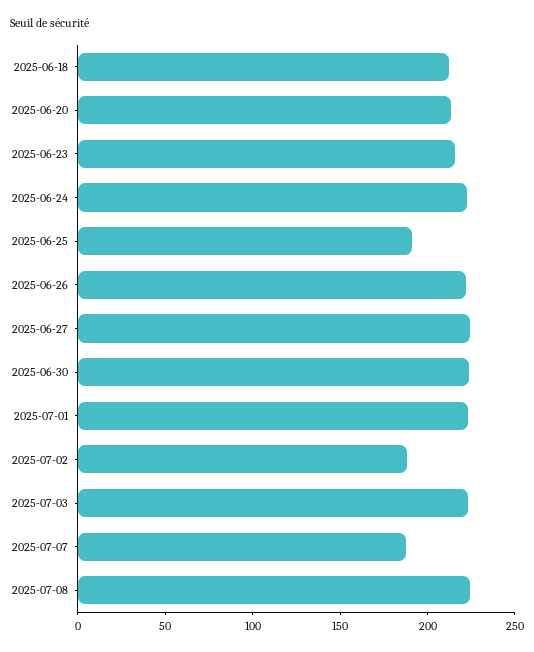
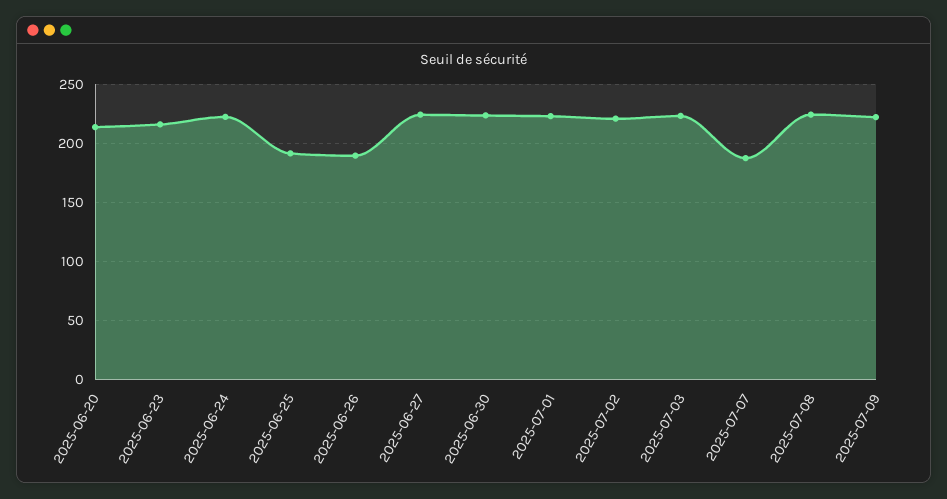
2025-06-18: 210 -> none
2025-06-26: 220 -> 190
2025-07-02: 190 -> 220
2025-07-09: none -> 220

